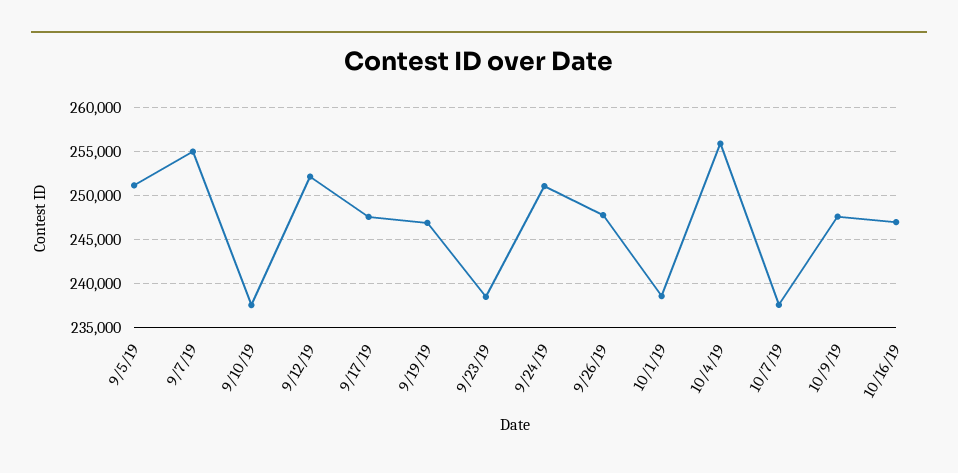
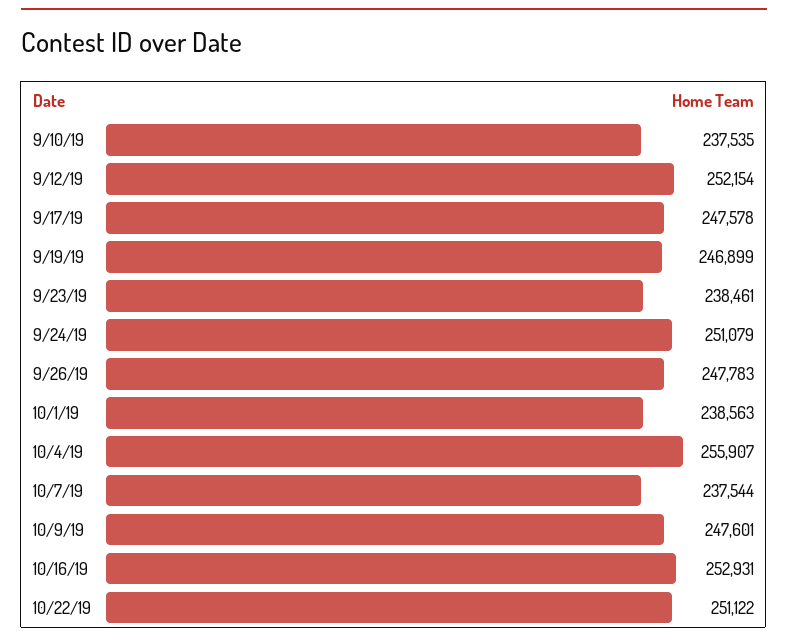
9/5/19: 251000 -> none
9/7/19: 255000 -> none
10/16/19: 247000 -> 252931
10/22/19: none -> 251122

